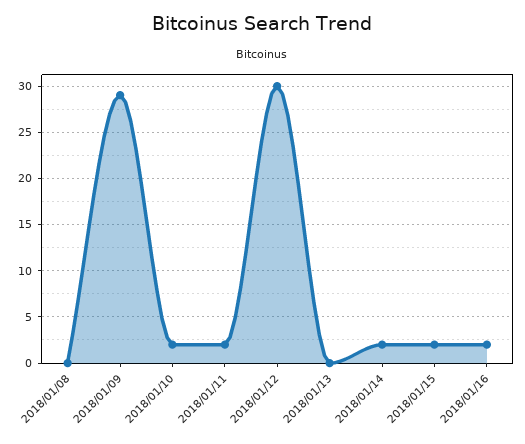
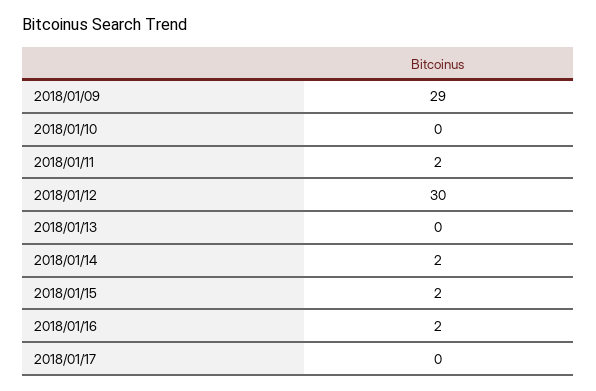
2018/01/08: 0 -> none
2018/01/10: 2 -> 0
2018/01/17: none -> 0

